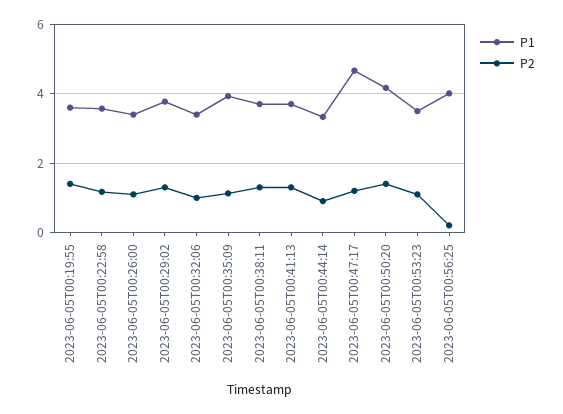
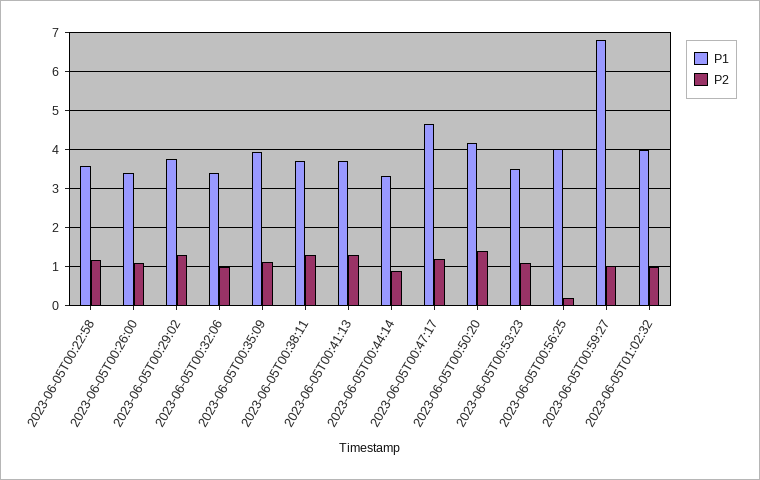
P1, 2023-06-05T00:19:55: 3.6 -> none
P2, 2023-06-05T00:19:55: 1.4 -> none
P1, 2023-06-05T00:59:27: none -> 6.8
P2, 2023-06-05T00:59:27: none -> 1
P1, 2023-06-05T01:02:32: none -> 4
P2, 2023-06-05T01:02:32: none -> 1

